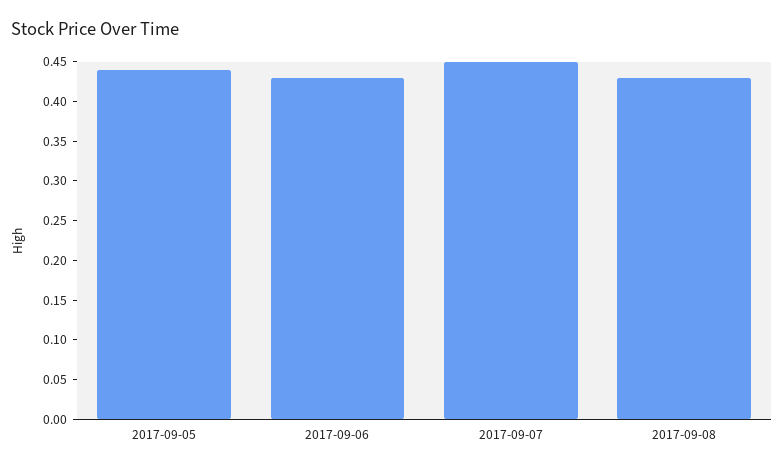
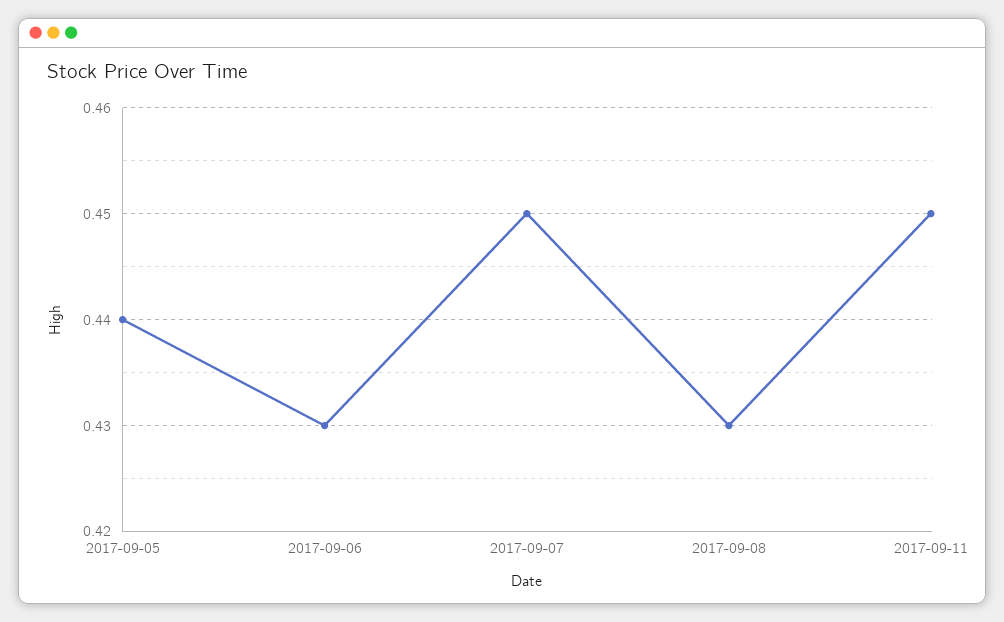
2017-09-11: none -> 0.45

